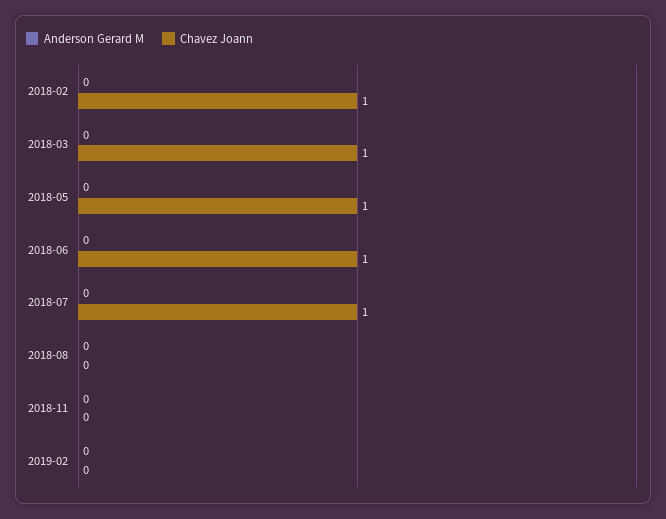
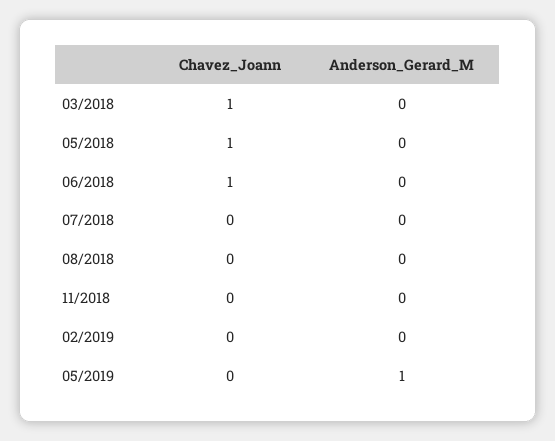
Anderson Gerard M, 2018-02: 0 -> none
Chavez Joann, 2018-02: 1 -> none
Chavez Joann, 2018-07: 1 -> 0
Chavez Joann, 05/2019: none -> 0
Anderson Gerard M, 05/2019: none -> 1

